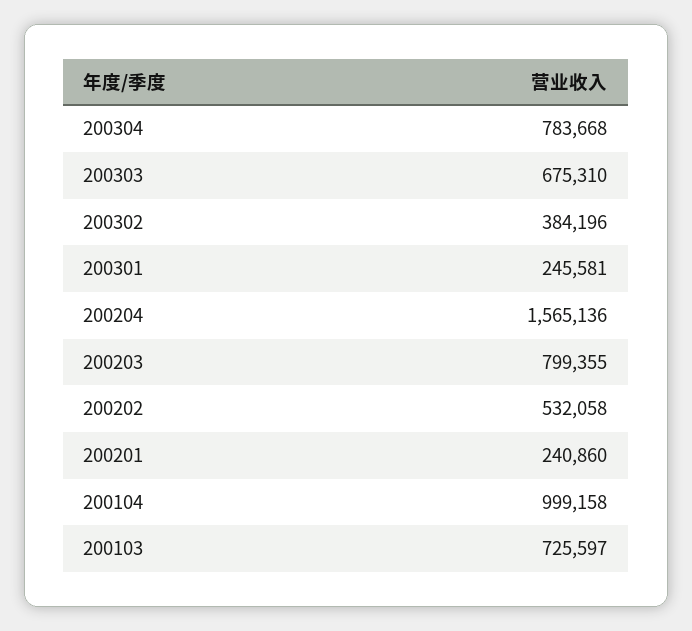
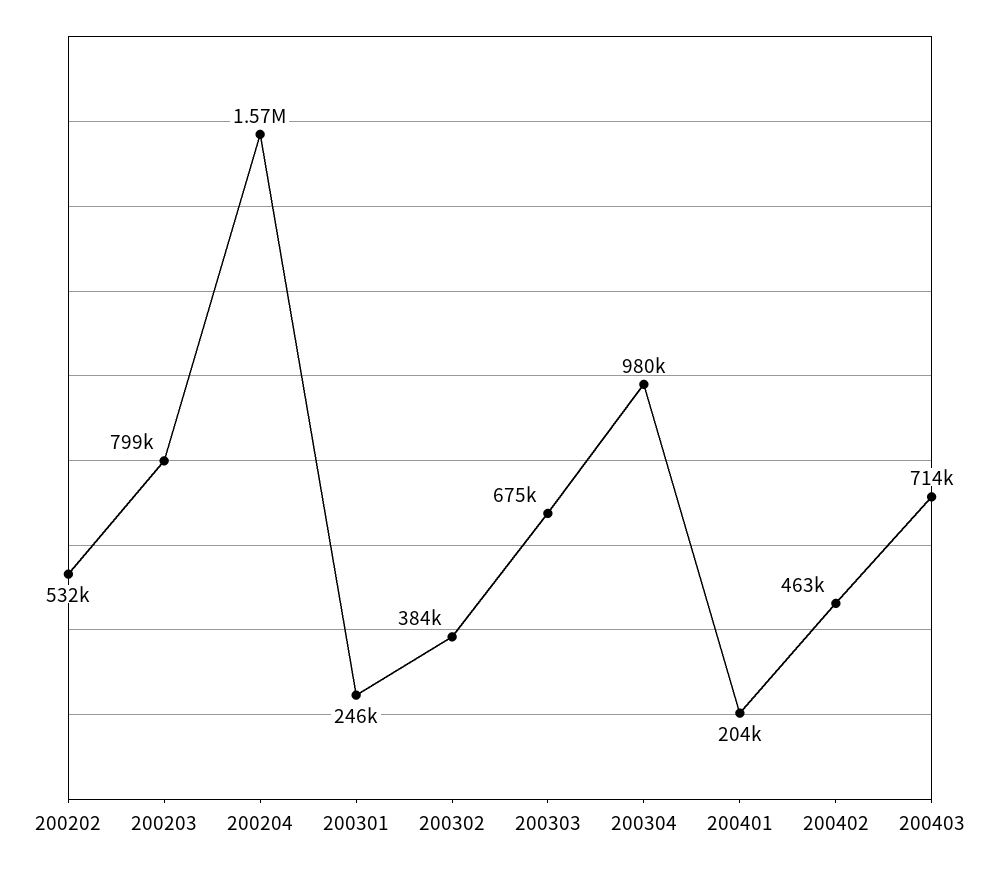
200304: 783668 -> 980000
200201: 240860 -> none
200104: 999158 -> none
200103: 725597 -> none
200401: none -> 204000
200402: none -> 463000
200403: none -> 714000

